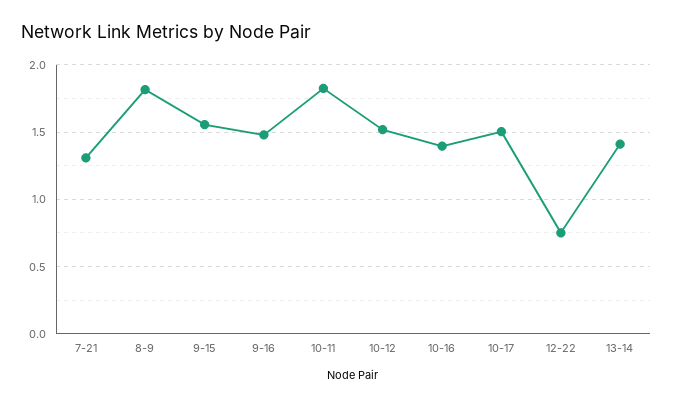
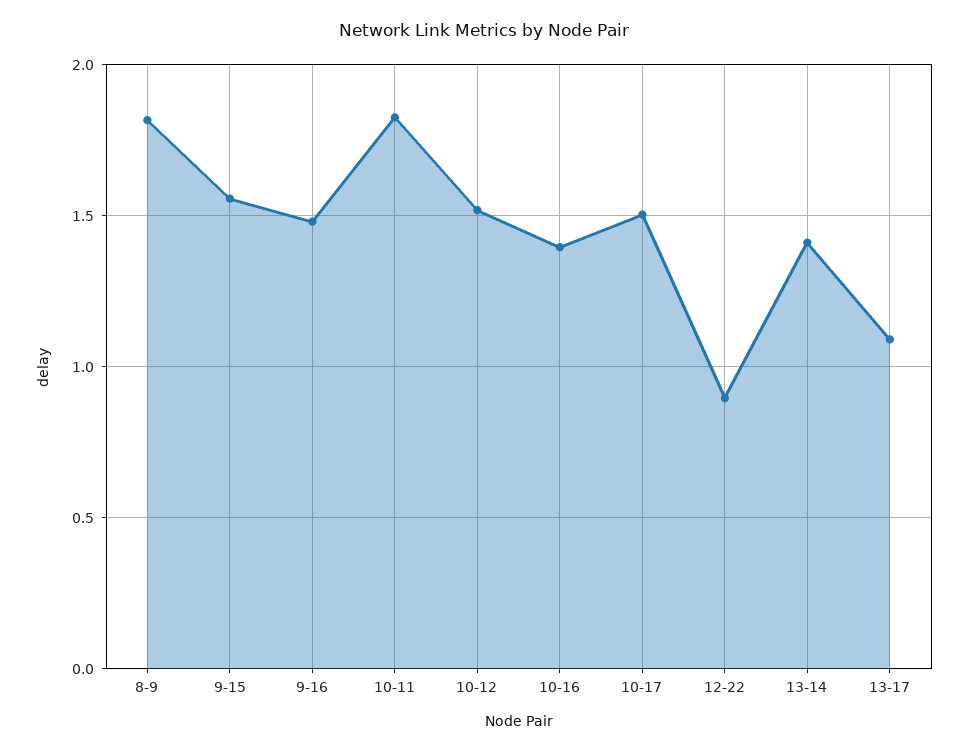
7-21: 1.3 -> none
12-22: 0.75 -> 0.9
13-17: none -> 1.1

